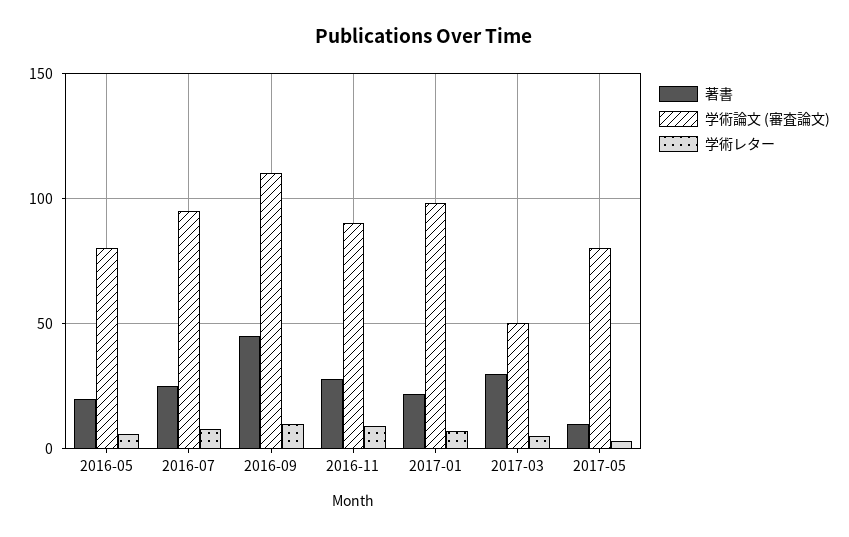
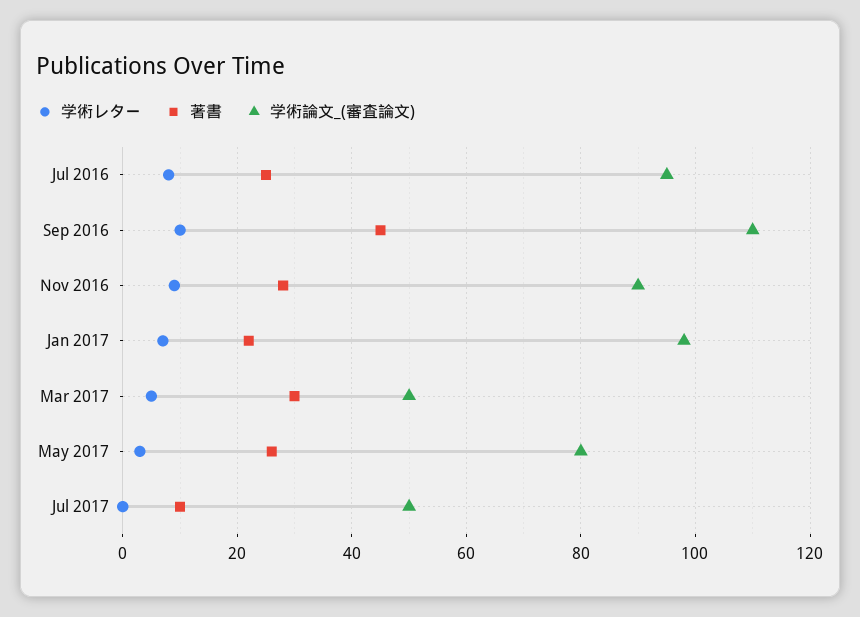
著書, 2016-05: 20 -> none
学術論文 (審査論文), 2016-05: 80 -> none
学術レター, 2016-05: 5 -> none
著書, 2017-05: 10 -> 25
学術レター, Jul 2017: none -> 0
著書, Jul 2017: none -> 10
学術論文 (審査論文), Jul 2017: none -> 50

